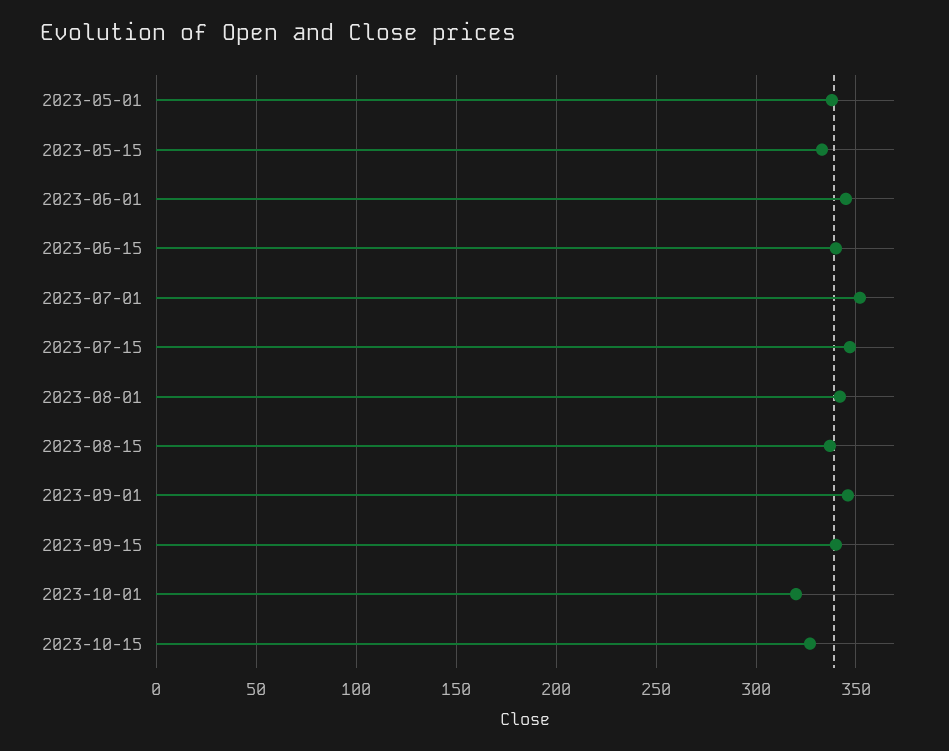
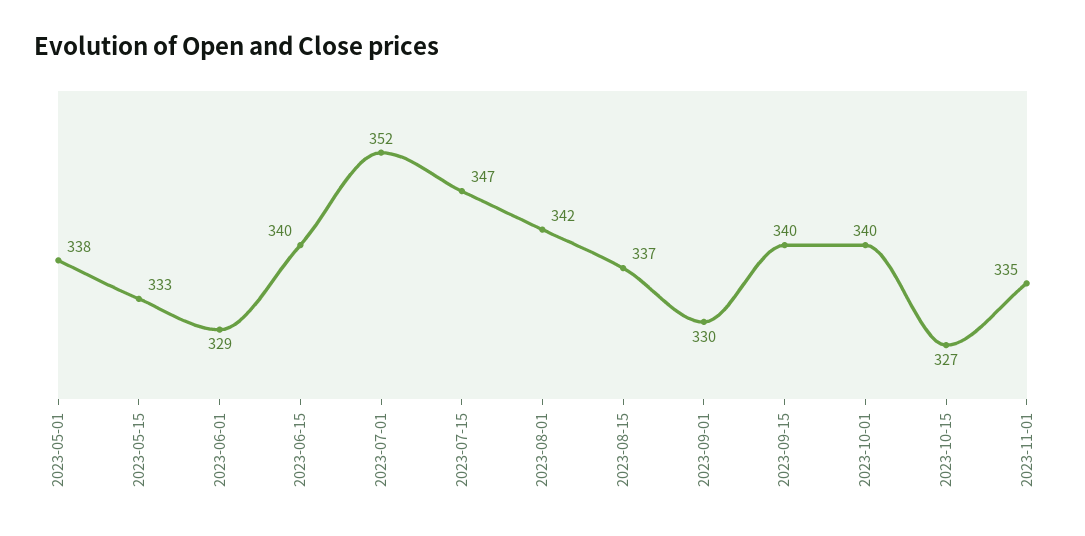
2023-06-01: 345 -> 329
2023-09-01: 345 -> 330
2023-10-01: 320 -> 340
2023-11-01: none -> 335

